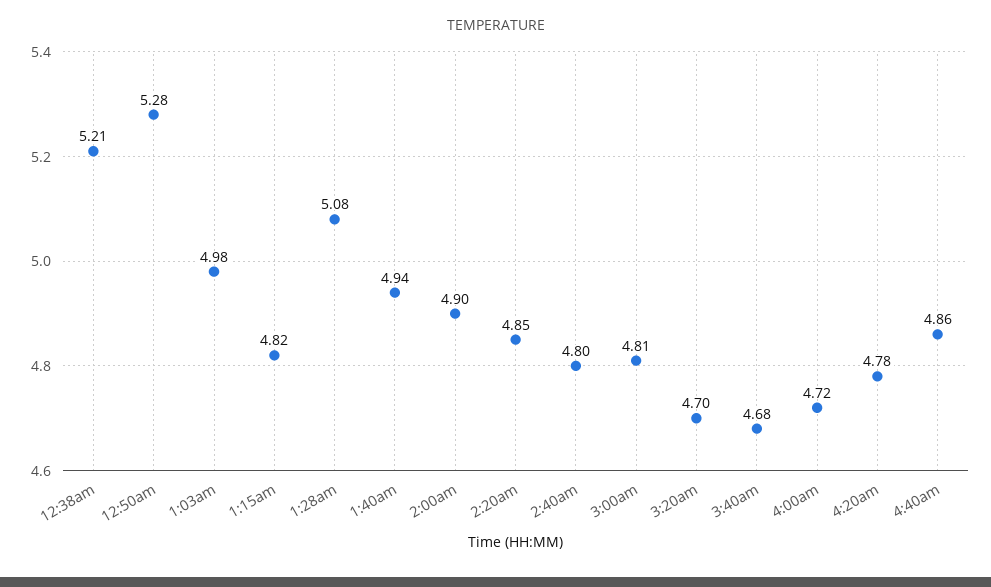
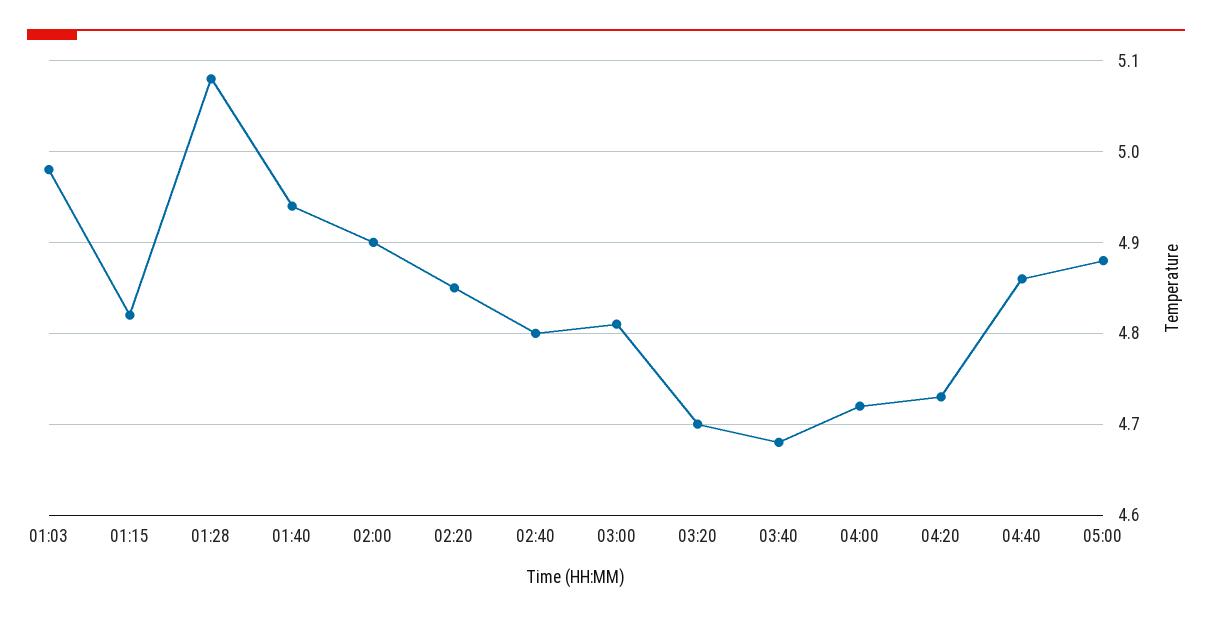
12:38am: 5.21 -> none
12:50am: 5.28 -> none
4:20am: 4.78 -> 4.73
05:00: none -> 4.88

